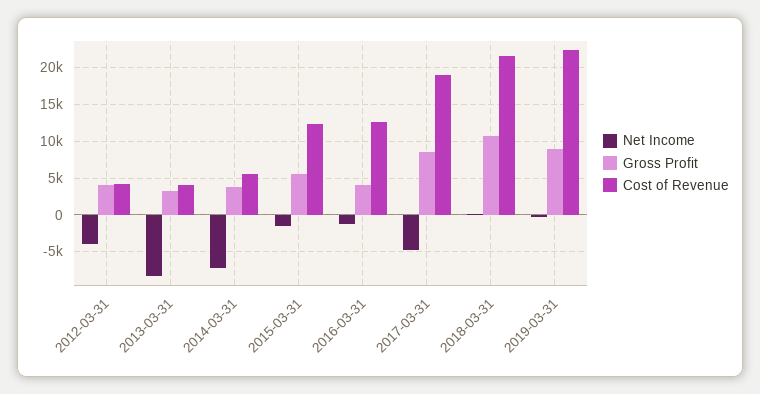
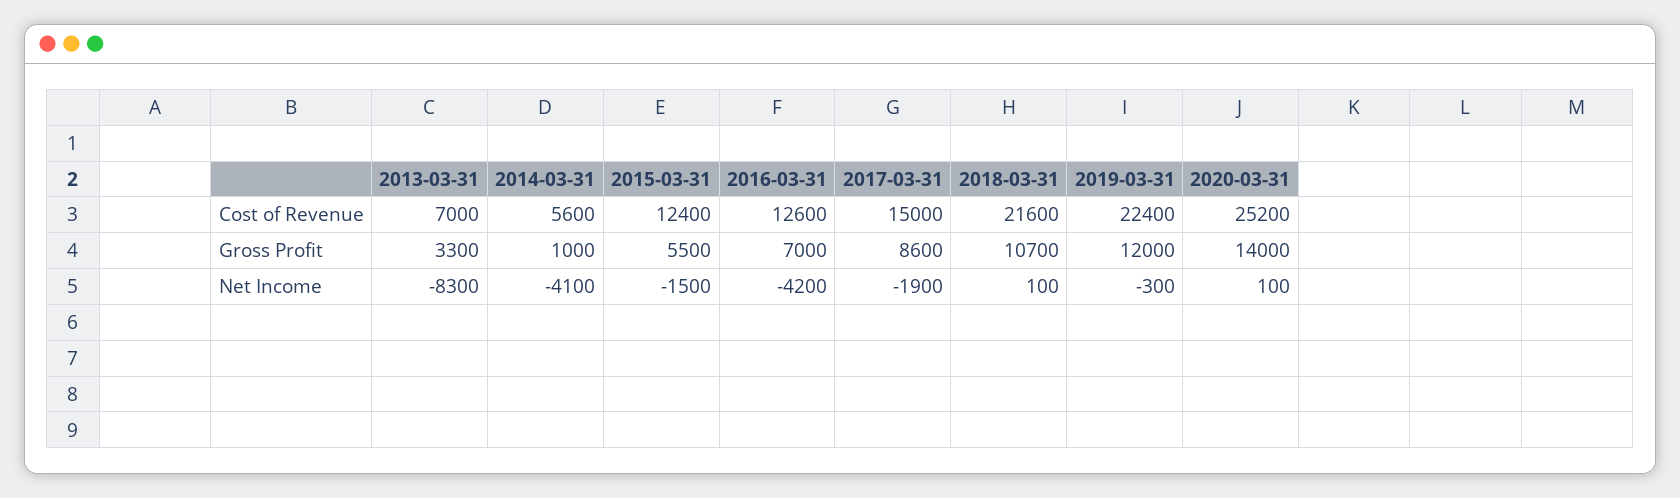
Net Income, 2012-03-31: -4000 -> none
Gross Profit, 2012-03-31: 4000 -> none
Cost of Revenue, 2012-03-31: 4000 -> none
Cost of Revenue, 2013-03-31: 4000 -> 7000
Net Income, 2014-03-31: -7000 -> -4100
Gross Profit, 2014-03-31: 4000 -> 1000
Net Income, 2016-03-31: -1000 -> -4200
Gross Profit, 2016-03-31: 4000 -> 7000
Net Income, 2017-03-31: -5000 -> -1900
Cost of Revenue, 2017-03-31: 19000 -> 15000
Gross Profit, 2019-03-31: 9000 -> 12000
Cost of Revenue, 2020-03-31: none -> 25200
Gross Profit, 2020-03-31: none -> 14000
Net Income, 2020-03-31: none -> 100

